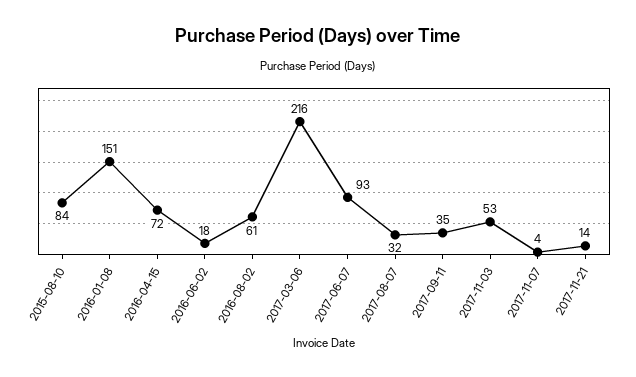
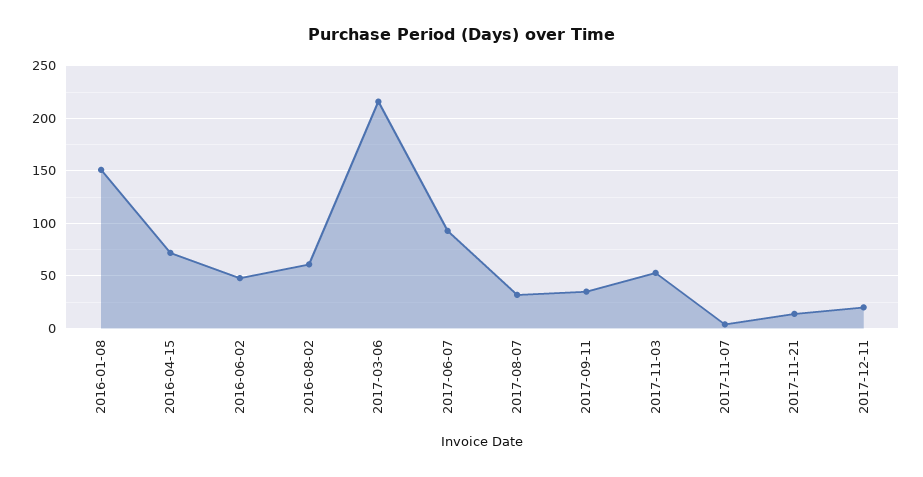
2015-08-10: 84 -> none
2016-06-02: 18 -> 50
2017-12-11: none -> 20

